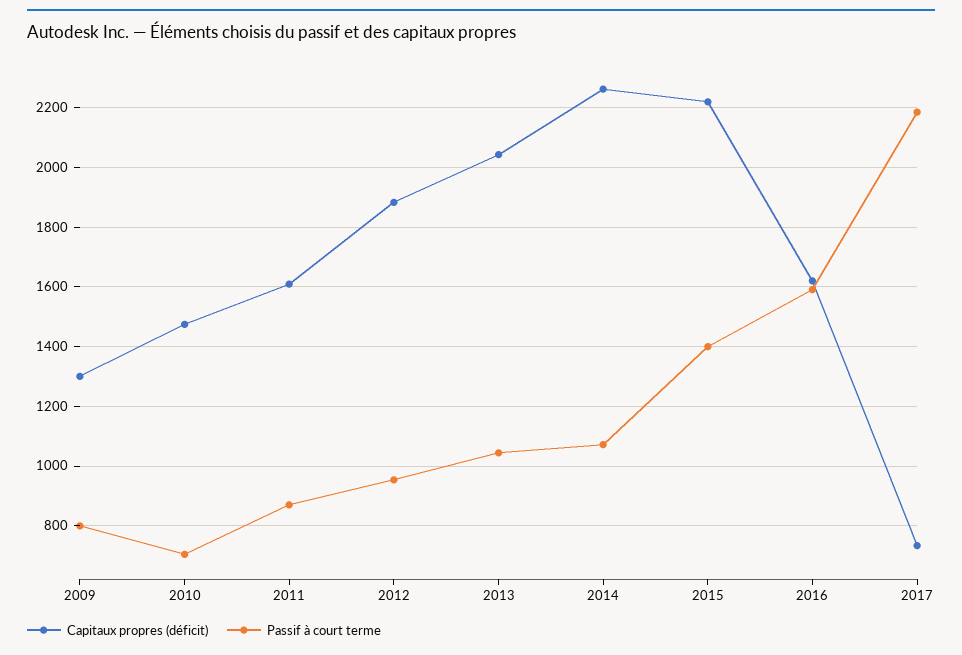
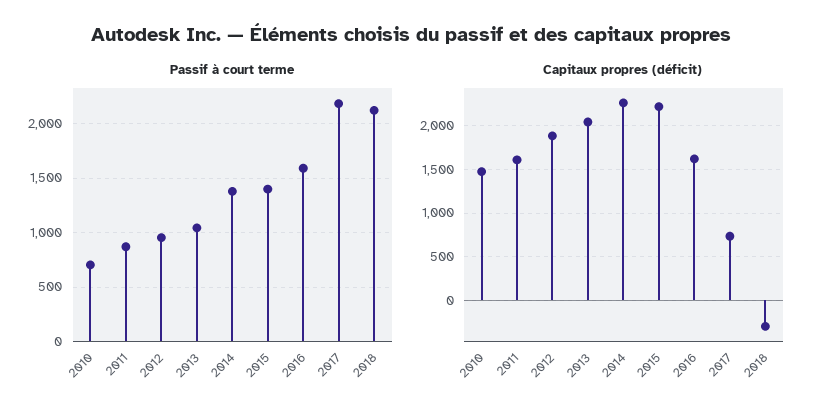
Capitaux propres (déficit), 2009: 1300 -> none
Passif à court terme, 2009: 800 -> none
Passif à court terme, 2014: 1075 -> 1400
Passif à court terme, 2018: none -> 2100
Capitaux propres (déficit), 2018: none -> -300

